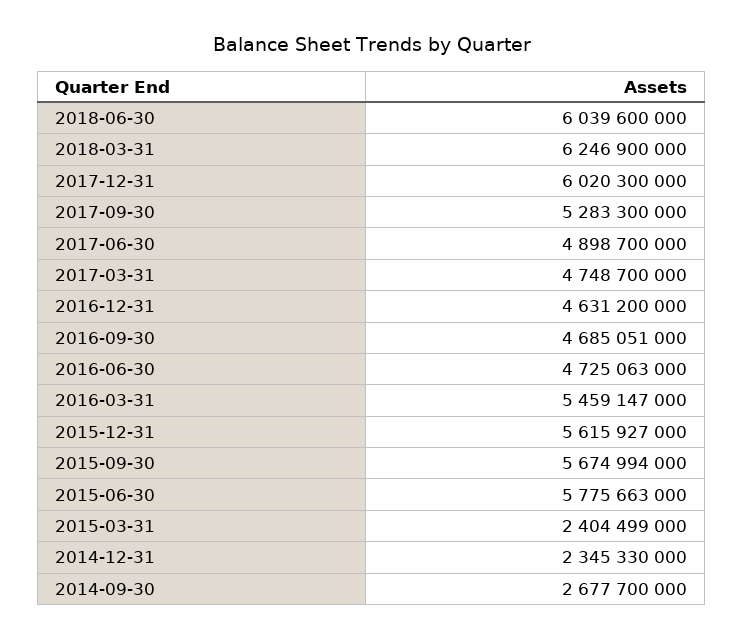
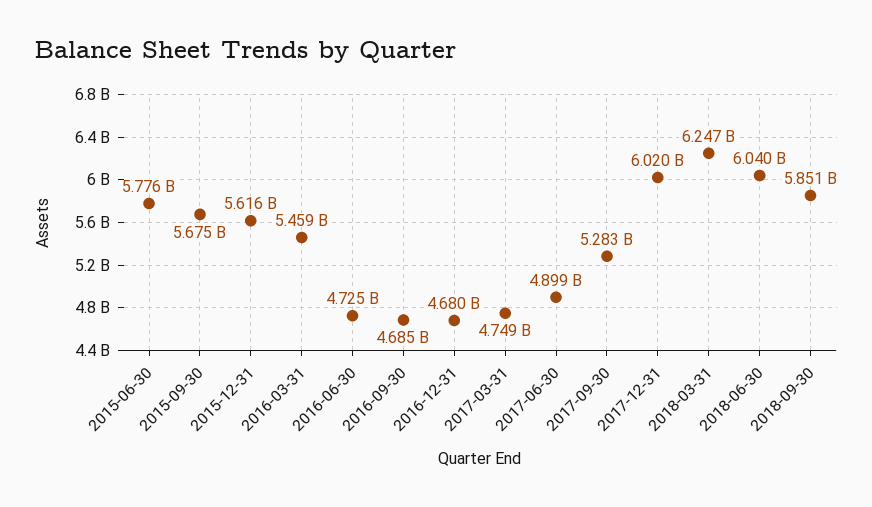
2016-12-31: 4631200000 -> 4680000000
2015-03-31: 2404499000 -> none
2014-12-31: 2345330000 -> none
2014-09-30: 2677700000 -> none
2018-09-30: none -> 5851000000

